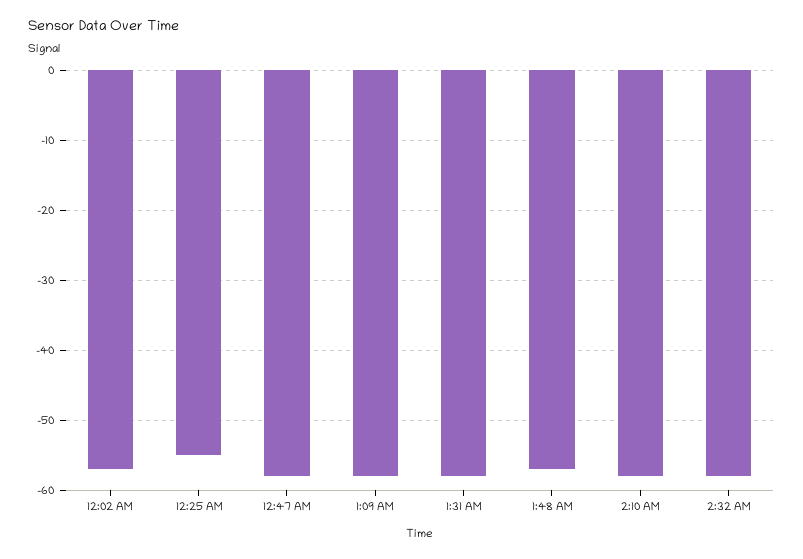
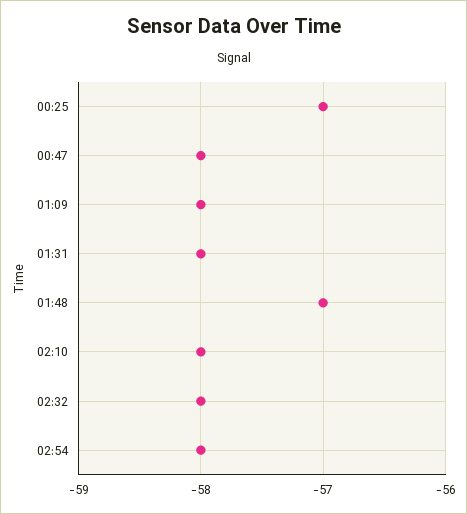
12:02 AM: -57 -> none
12:25 AM: -55 -> -57
02:54: none -> -58

